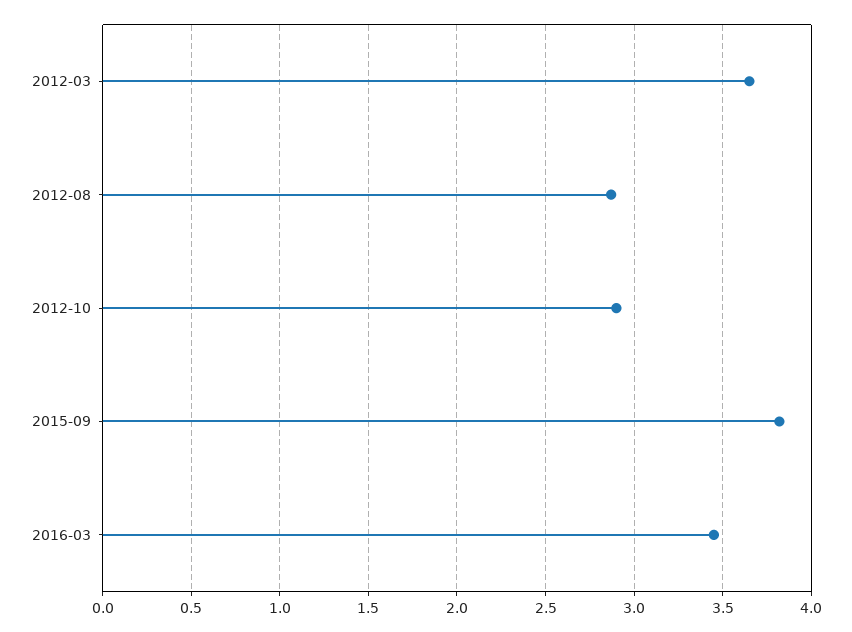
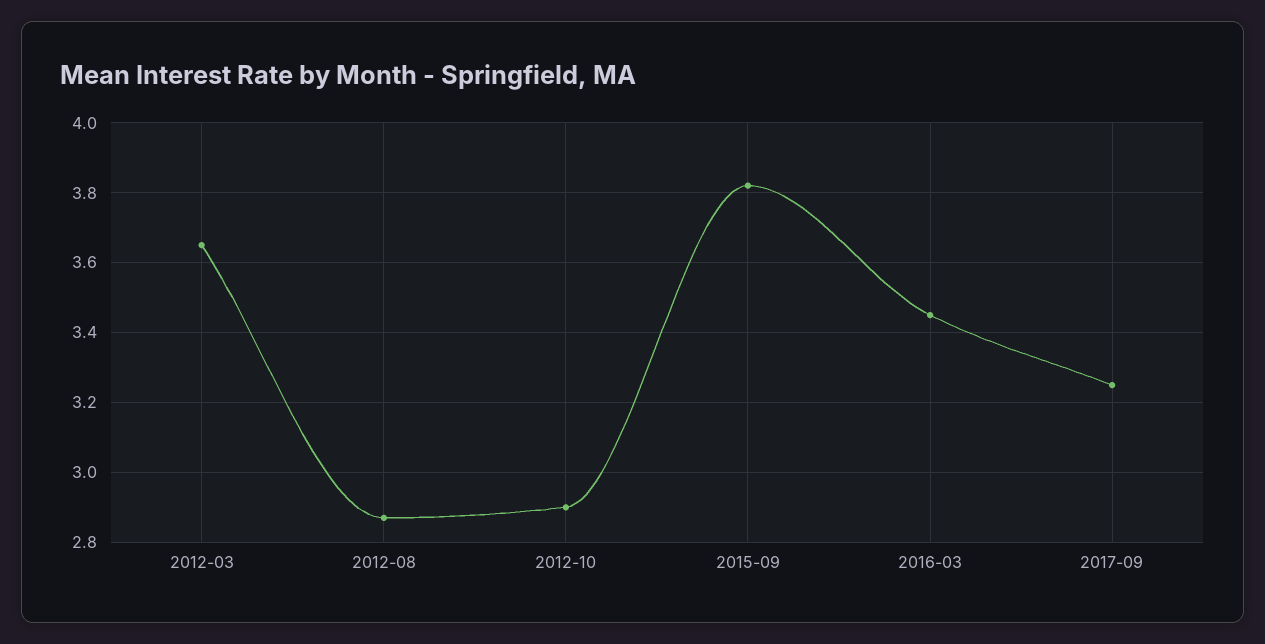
2017-09: none -> 3.25

